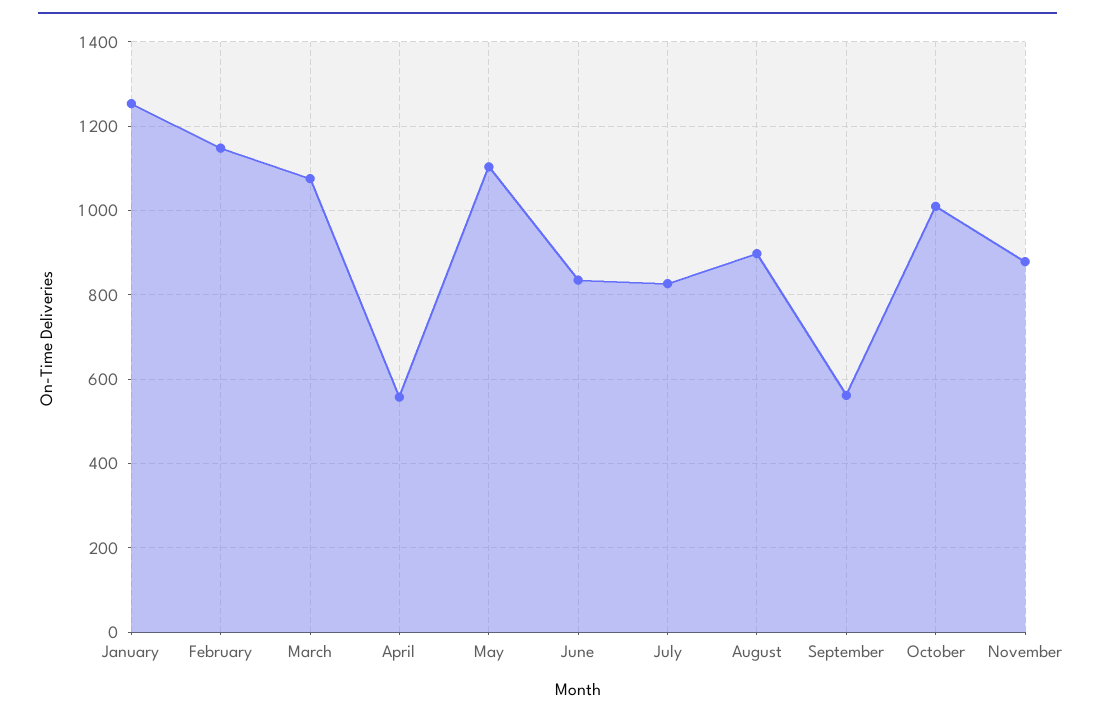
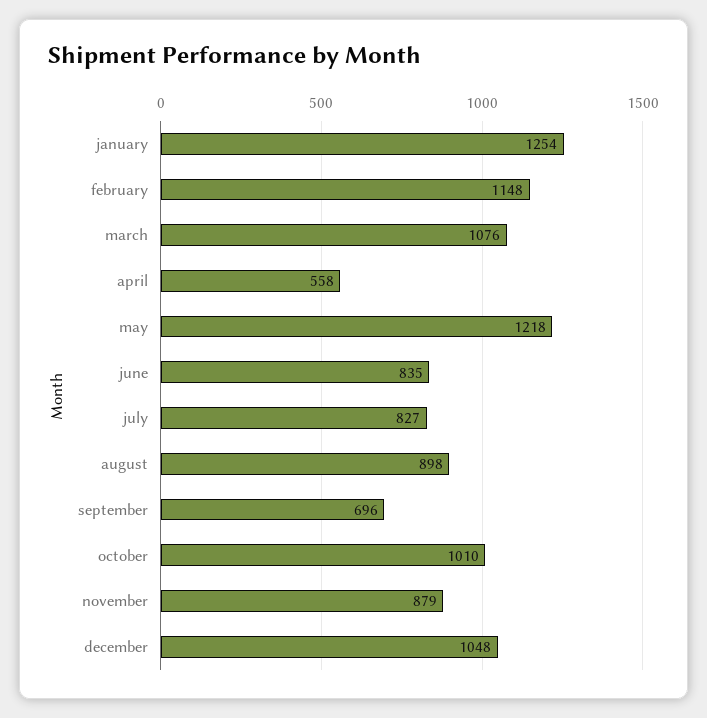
May: 1100 -> 1218
September: 560 -> 696
december: none -> 1048

